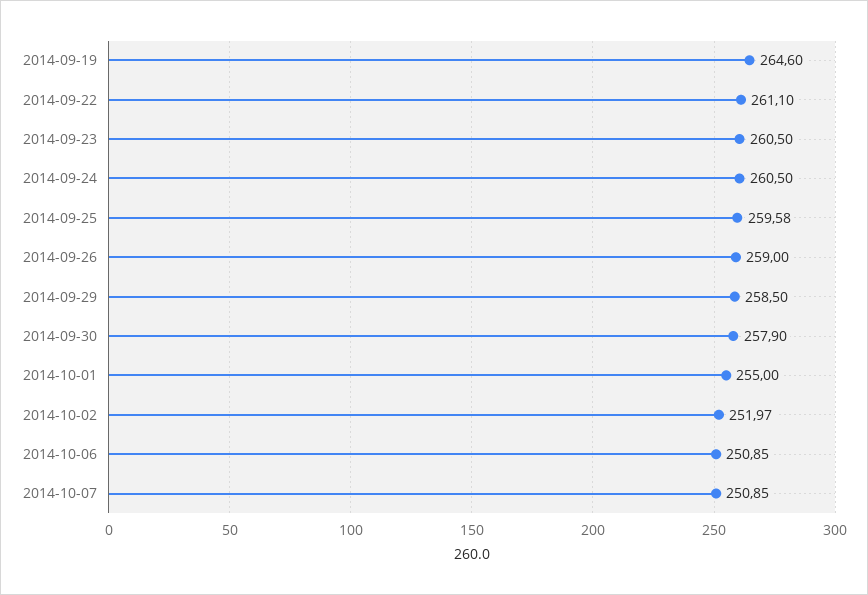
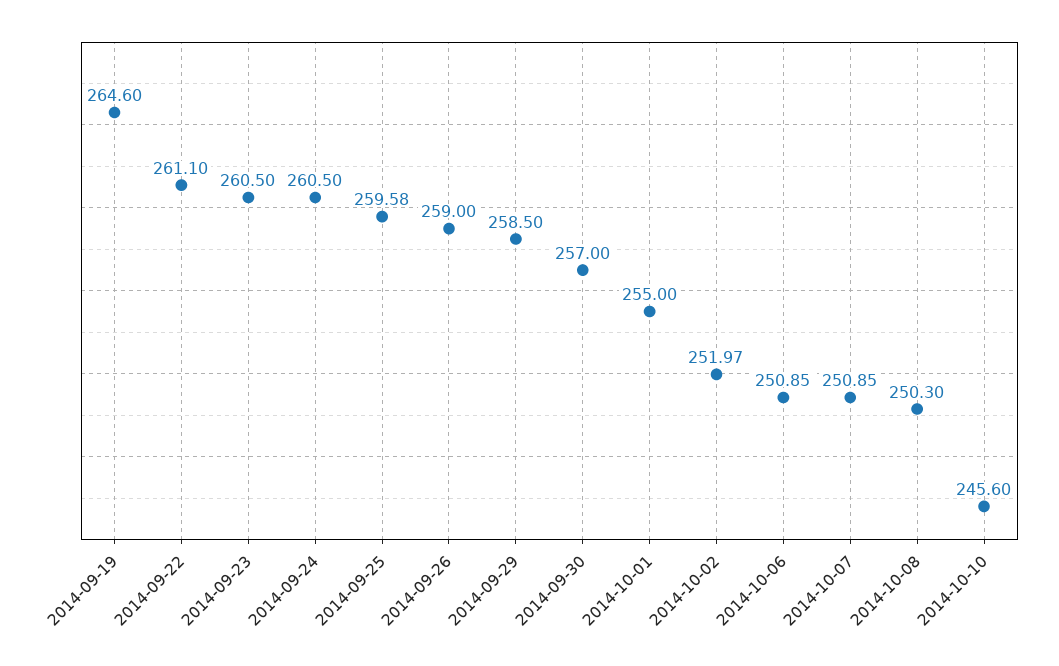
2014-09-30: 257.9 -> 257
2014-10-08: none -> 250.3
2014-10-10: none -> 245.6

